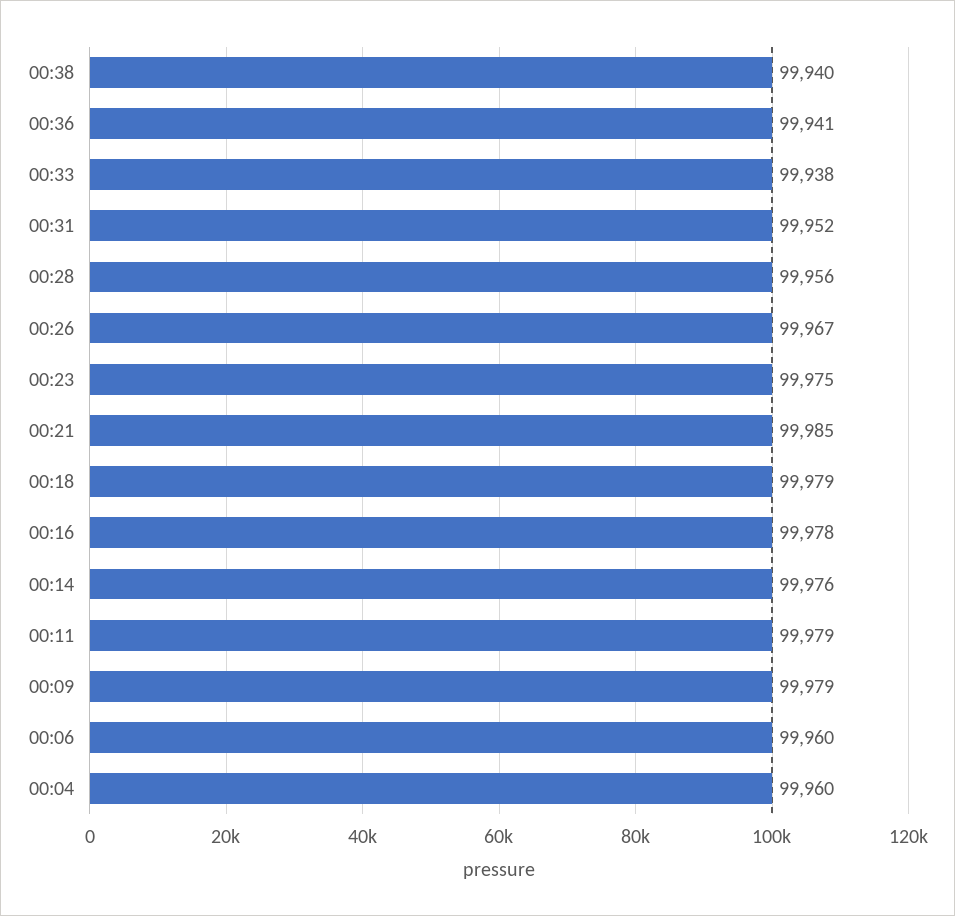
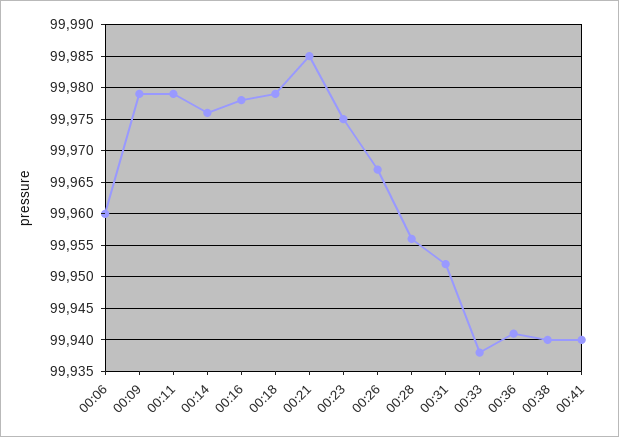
00:04: 99960 -> none
00:41: none -> 99940

